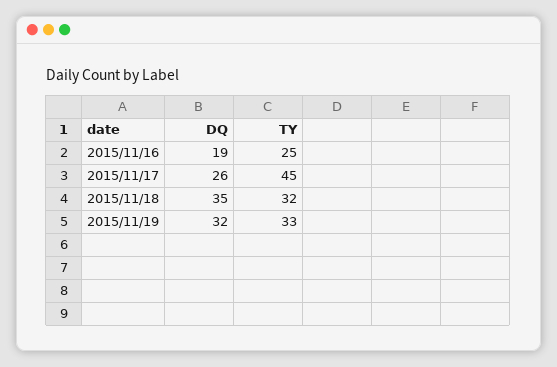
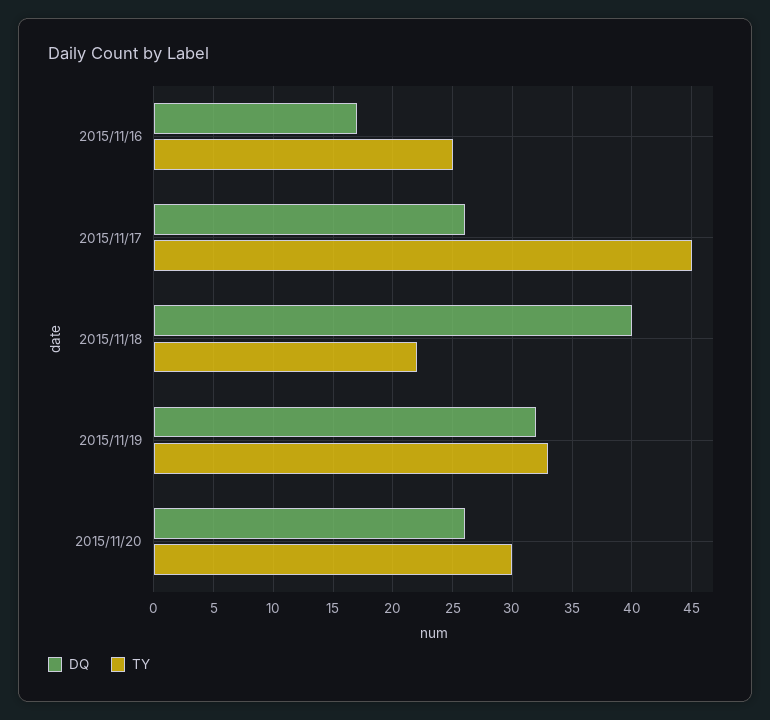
DQ, 2015/11/16: 19 -> 17
DQ, 2015/11/18: 35 -> 40
TY, 2015/11/18: 32 -> 22
DQ, 2015/11/20: none -> 26
TY, 2015/11/20: none -> 30

